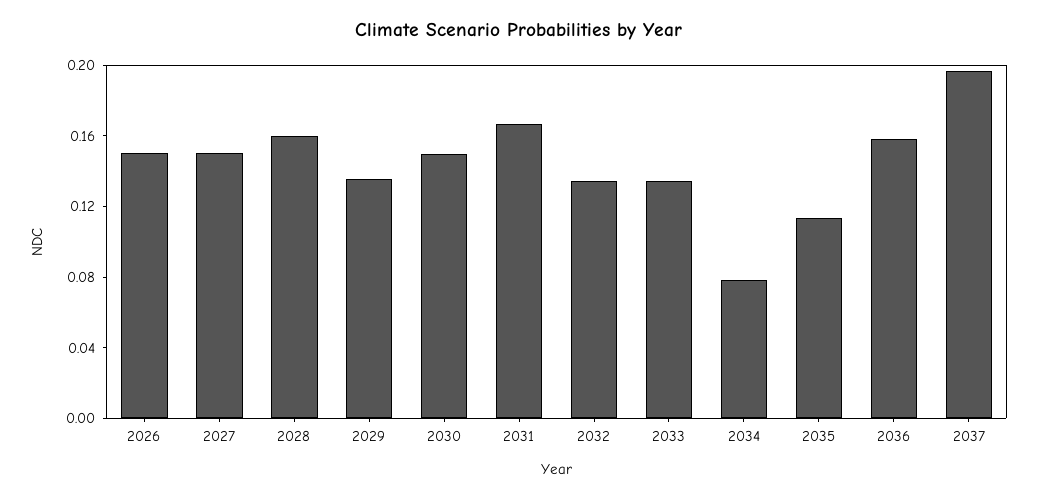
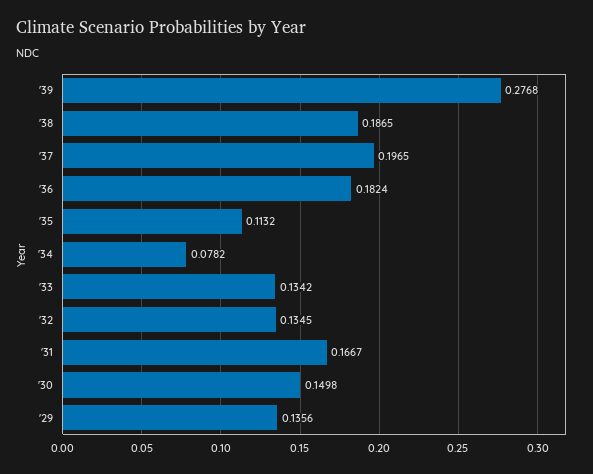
2026: 0.15 -> none
2027: 0.15 -> none
2028: 0.16 -> none
2036: 0.16 -> 0.1824
'39: none -> 0.2768
'38: none -> 0.1865

